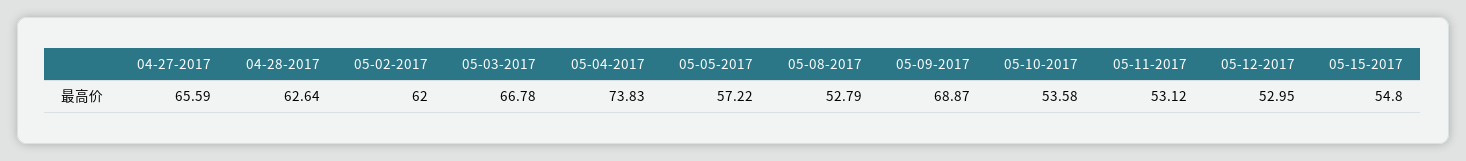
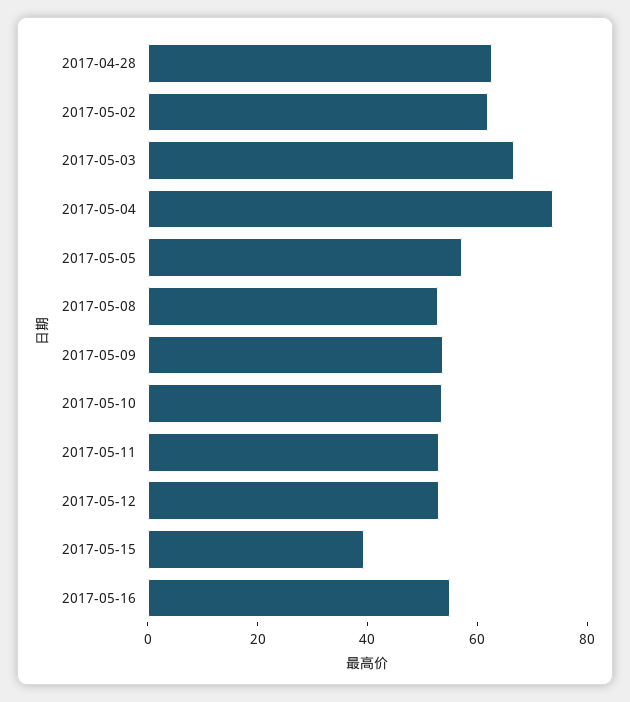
04-27-2017: 65.59 -> none
05-09-2017: 68.87 -> 55
05-15-2017: 54.8 -> 40
2017-05-16: none -> 55

